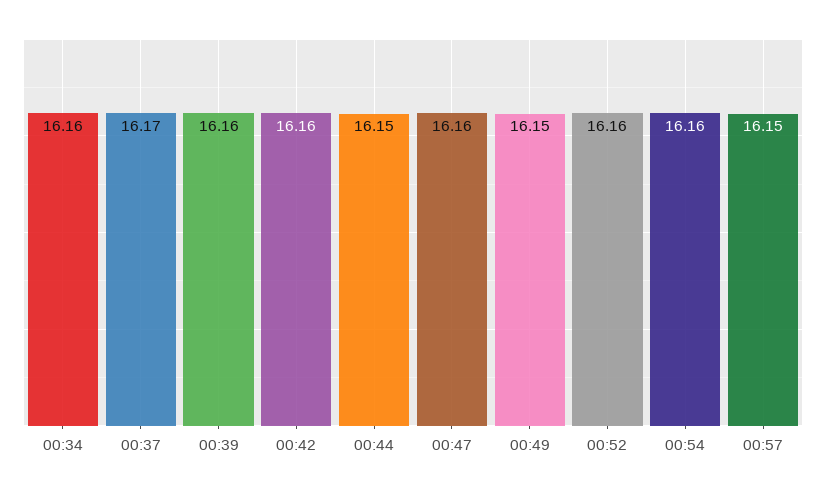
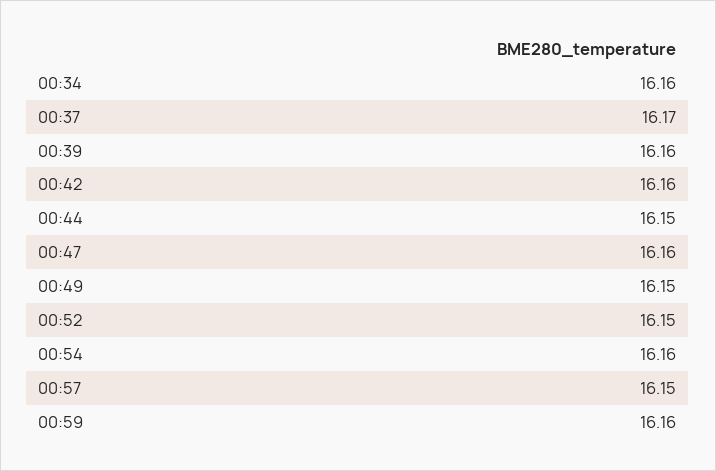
00:52: 16.16 -> 16.15
00:59: none -> 16.16

